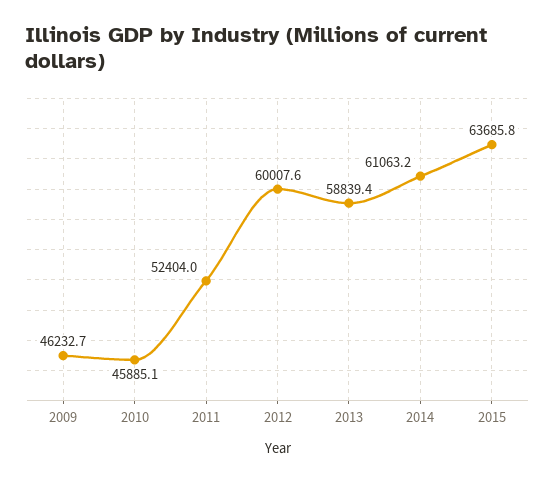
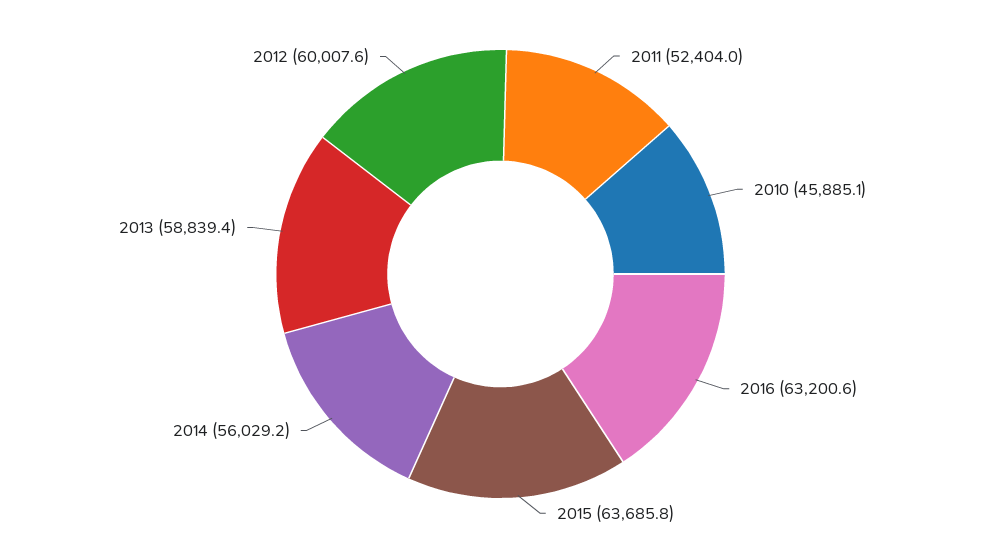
2009: 46232.7 -> none
2014: 61063.2 -> 56029.2
2016: none -> 63200.6

